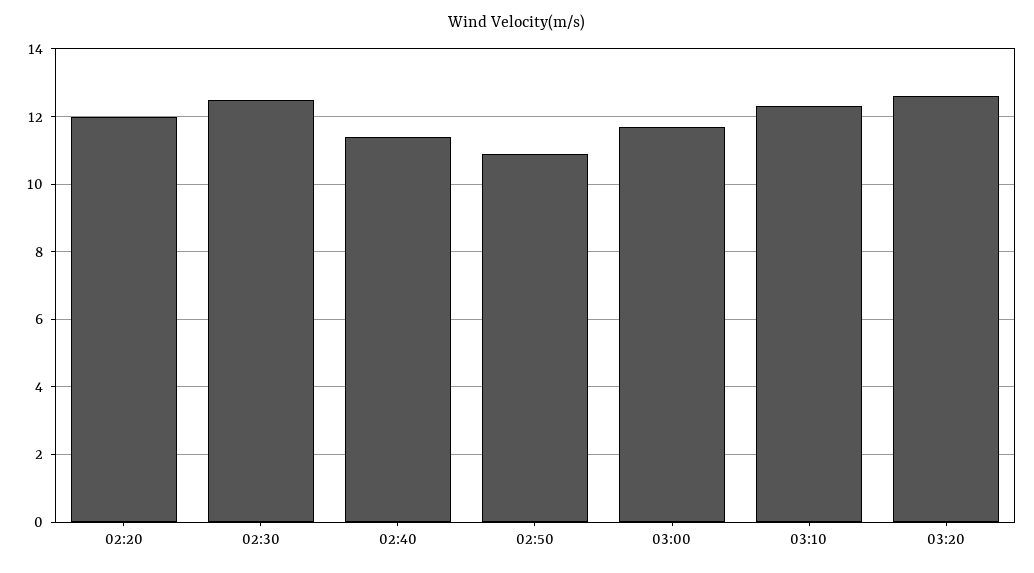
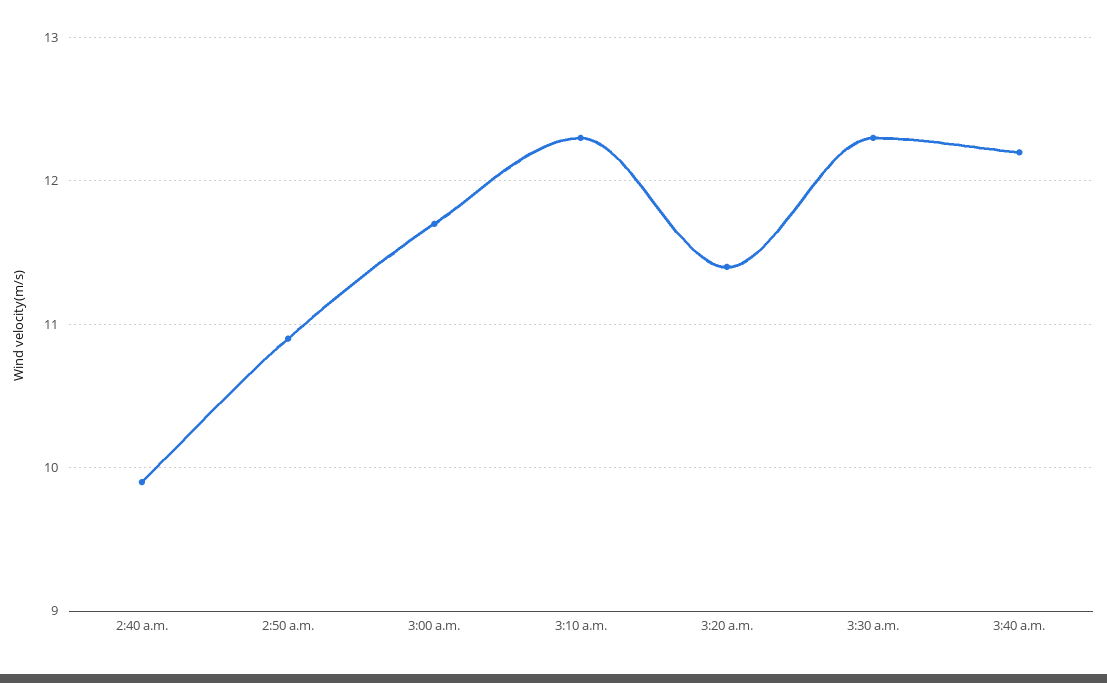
02:20: 12 -> none
02:30: 12.5 -> none
02:40: 11.5 -> 9.9
03:20: 12.5 -> 11.4
3:30 a.m.: none -> 12.3
3:40 a.m.: none -> 12.2

